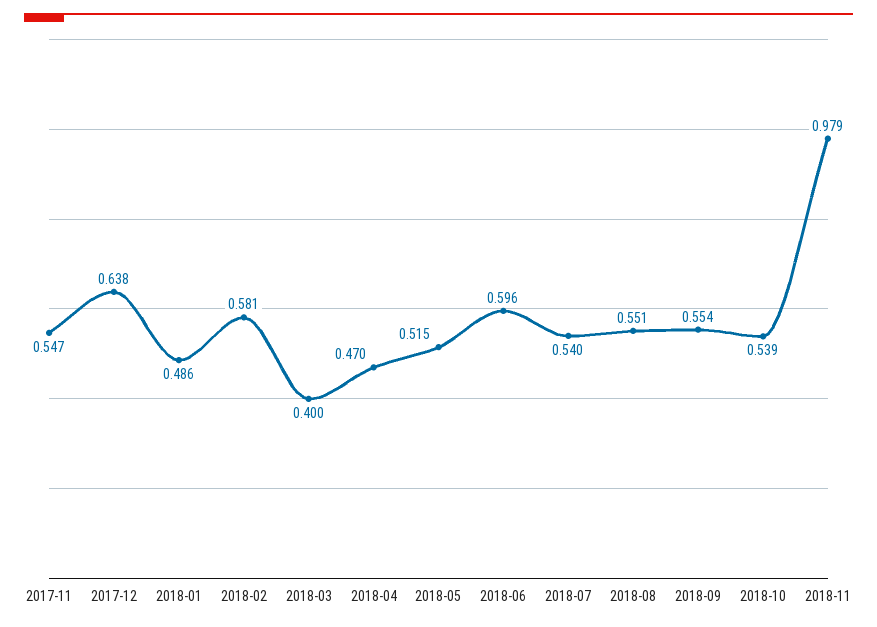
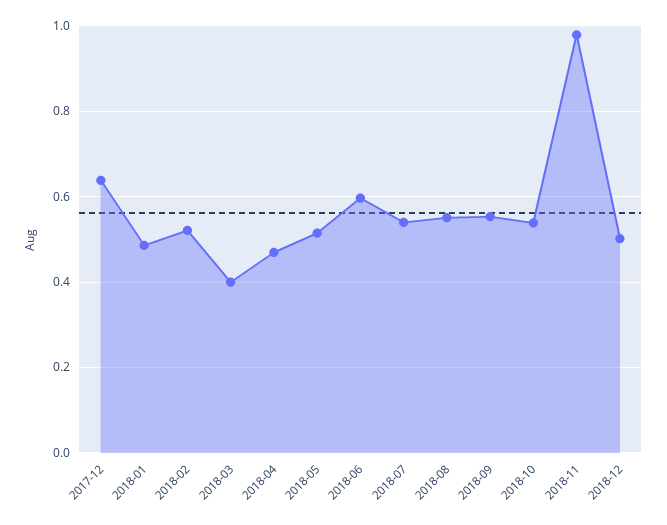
2017-11: 0.547 -> none
2018-02: 0.581 -> 0.52
2018-12: none -> 0.5

